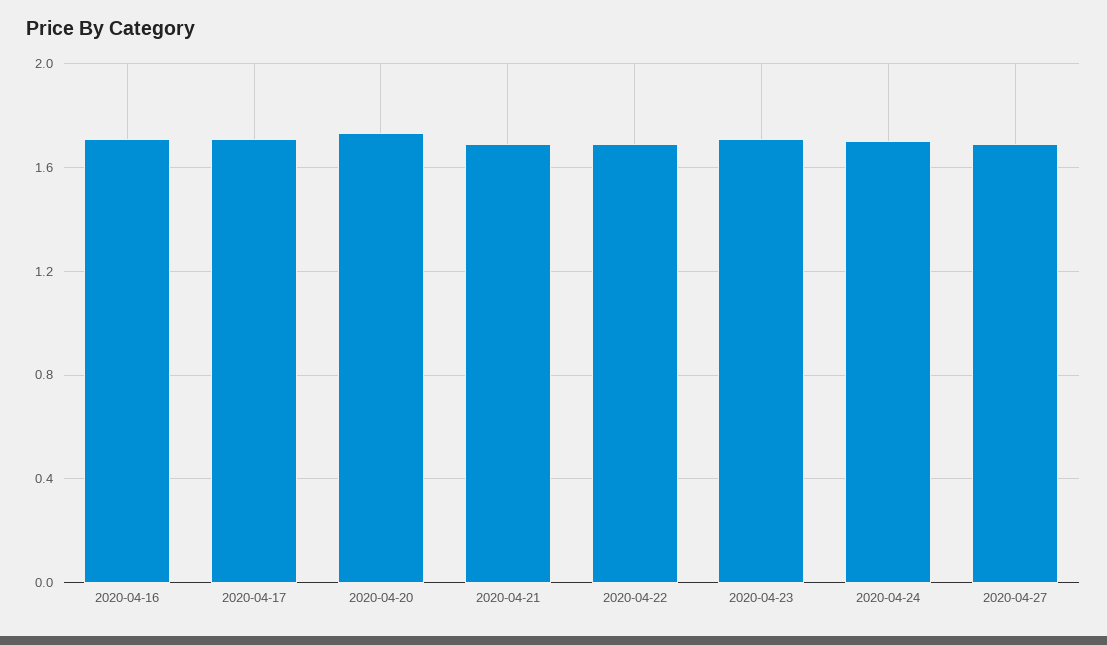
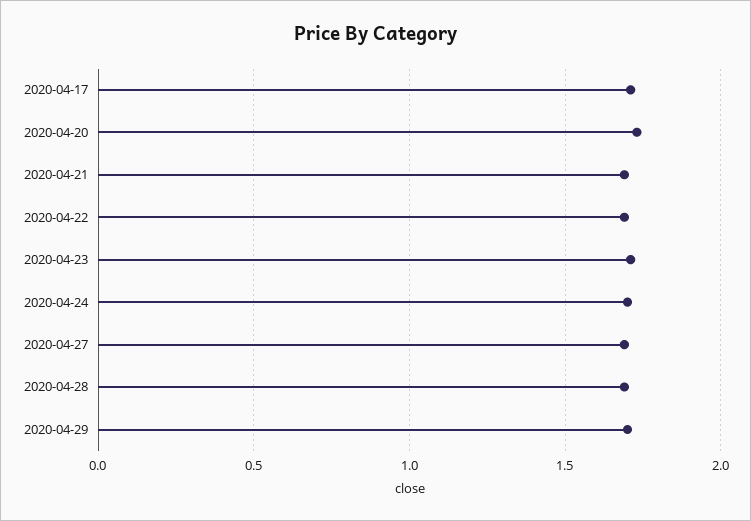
2020-04-16: 1.7 -> none
2020-04-28: none -> 1.7
2020-04-29: none -> 1.7

